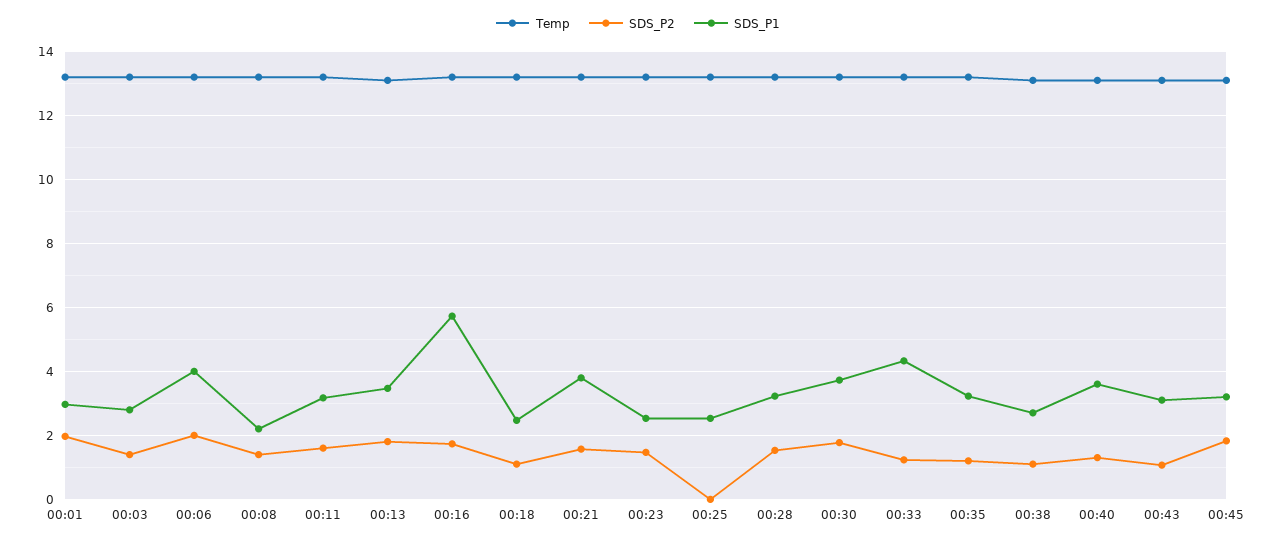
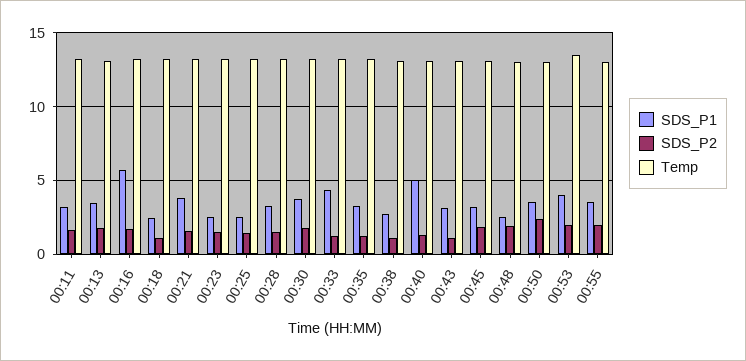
Temp, 00:01: 13.2 -> none
SDS_P2, 00:01: 2 -> none
SDS_P1, 00:01: 3 -> none
Temp, 00:03: 13.2 -> none
SDS_P2, 00:03: 1.4 -> none
SDS_P1, 00:03: 2.8 -> none
Temp, 00:06: 13.2 -> none
SDS_P2, 00:06: 2 -> none
SDS_P1, 00:06: 4 -> none
Temp, 00:08: 13.2 -> none
SDS_P2, 00:08: 1.4 -> none
SDS_P1, 00:08: 2.2 -> none
SDS_P2, 00:25: 0 -> 1.5
SDS_P1, 00:40: 3.6 -> 5
SDS_P1, 00:48: none -> 2.5
SDS_P2, 00:48: none -> 2
Temp, 00:48: none -> 13
SDS_P1, 00:50: none -> 3.5
SDS_P2, 00:50: none -> 2.5
Temp, 00:50: none -> 13
SDS_P1, 00:53: none -> 4
SDS_P2, 00:53: none -> 2
Temp, 00:53: none -> 13.5
SDS_P1, 00:55: none -> 3.5
SDS_P2, 00:55: none -> 2
Temp, 00:55: none -> 13

